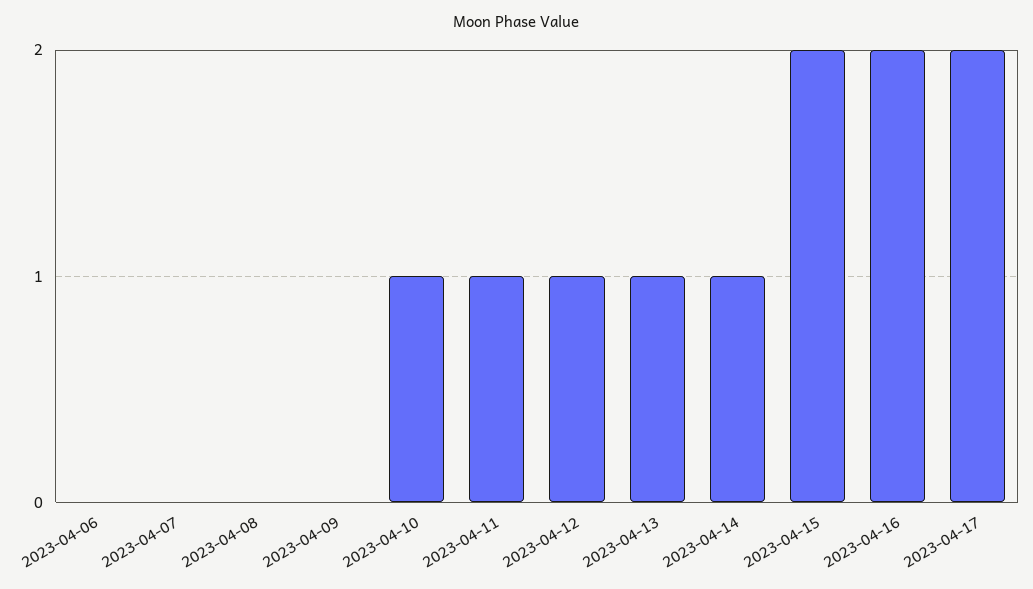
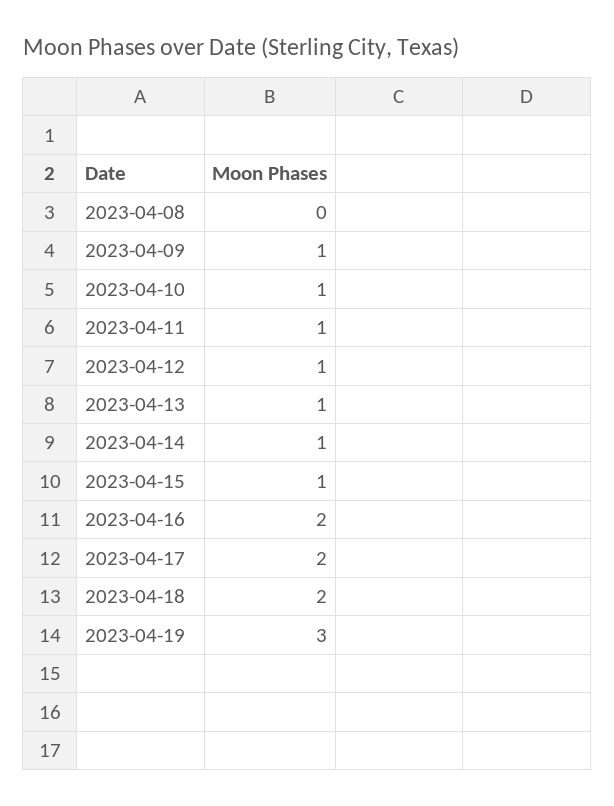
2023-04-06: 0 -> none
2023-04-07: 0 -> none
2023-04-09: 0 -> 1
2023-04-15: 2 -> 1
2023-04-18: none -> 2
2023-04-19: none -> 3

